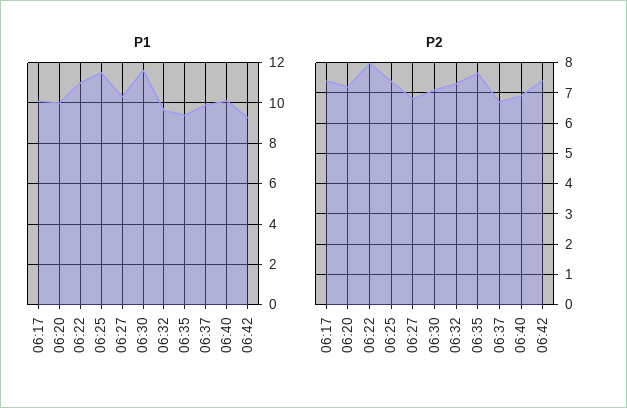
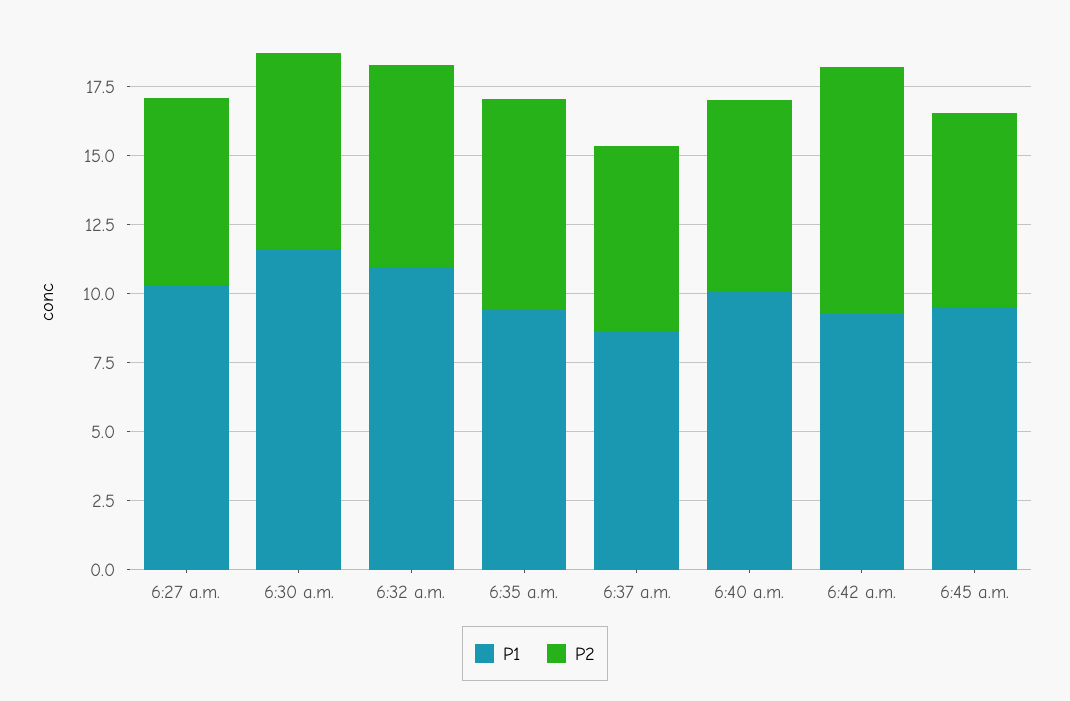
P1, 06:17: 10 -> none
P1, 06:20: 10 -> none
P1, 06:22: 11 -> none
P1, 06:25: 11.5 -> none
P1, 06:32: 9.5 -> 11
P1, 06:37: 10 -> 8.5
P2, 06:17: 7.4 -> none
P2, 06:20: 7.2 -> none
P2, 06:22: 8 -> none
P2, 06:25: 7.4 -> none
P2, 06:42: 7.4 -> 9
P1, 6:45 a.m.: none -> 9.5
P2, 6:45 a.m.: none -> 7

